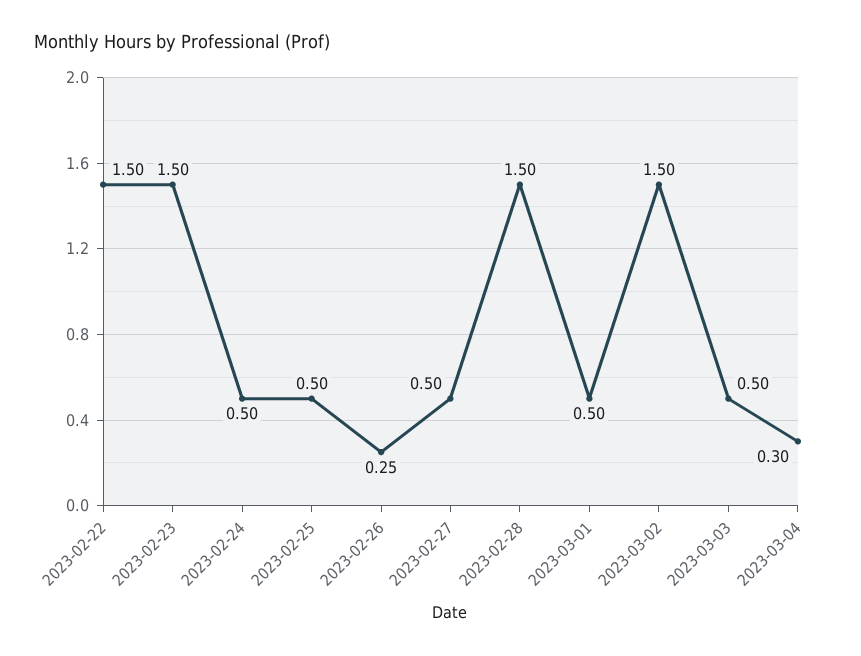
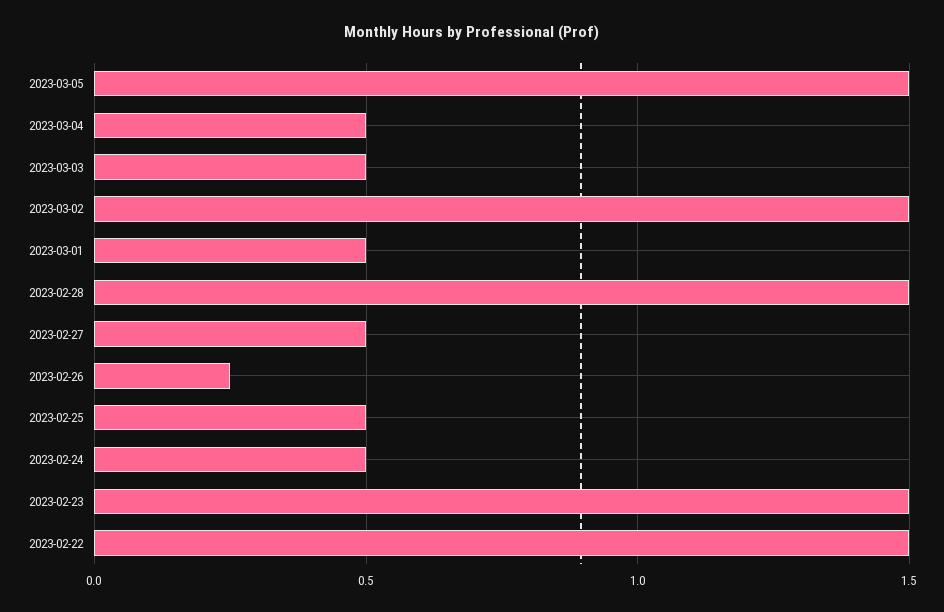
2023-03-04: 0.3 -> 0.5
2023-03-05: none -> 1.5

